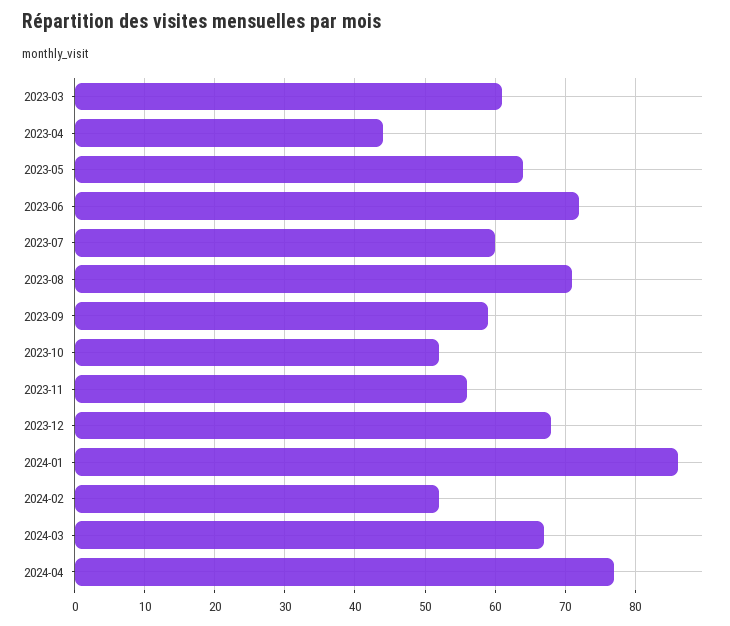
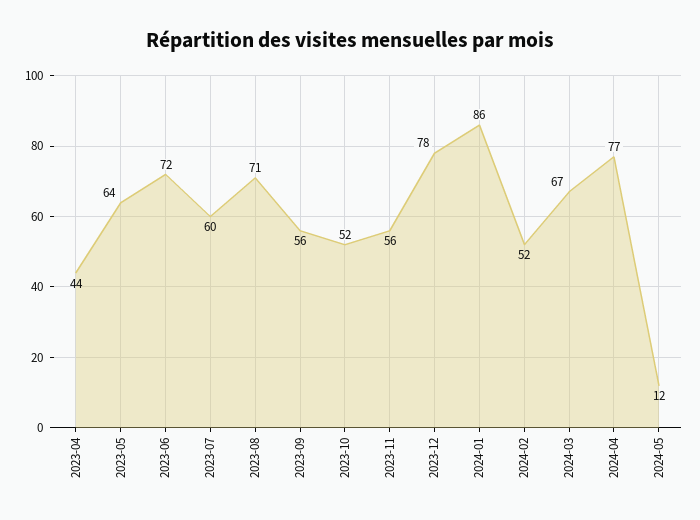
2023-03: 61 -> none
2023-09: 59 -> 56
2023-12: 68 -> 78
2024-05: none -> 12

